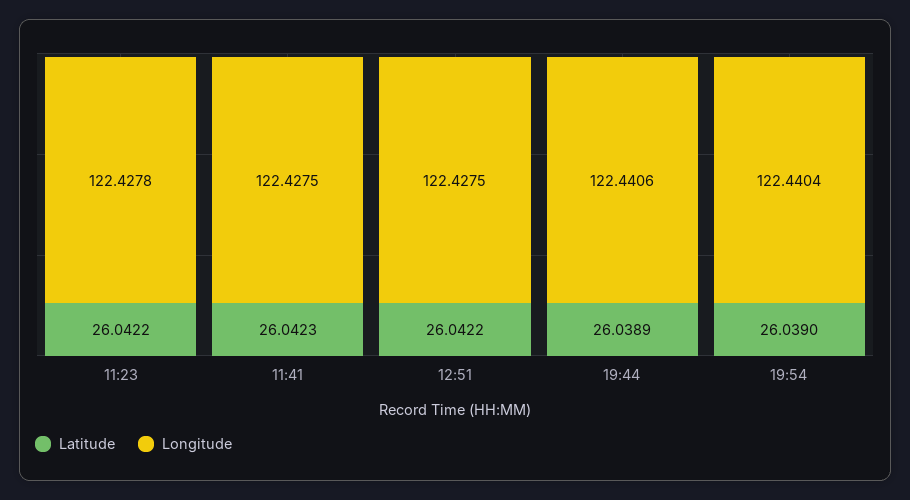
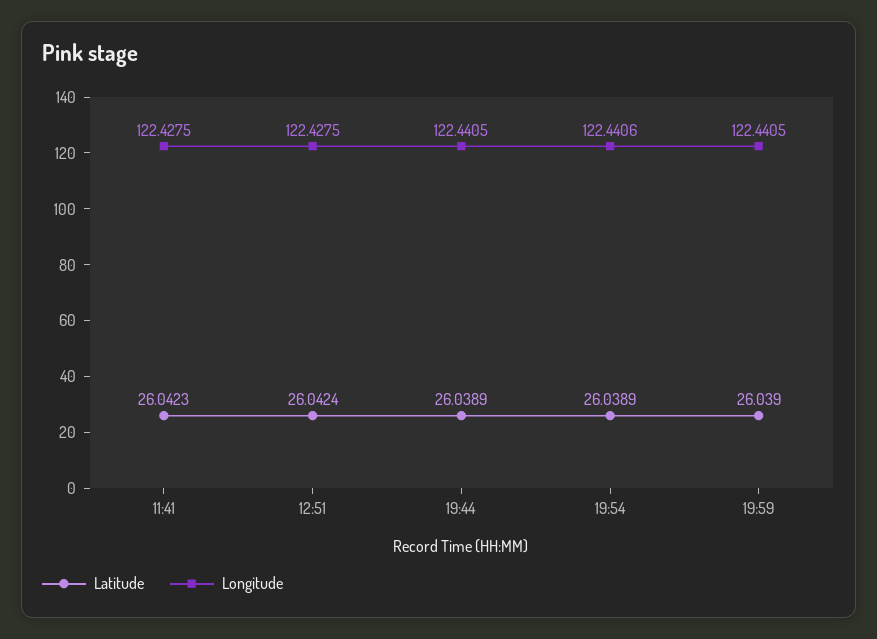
Latitude, 11:23: 26.0422 -> none
Longitude, 11:23: 122.4278 -> none
Latitude, 12:51: 26.0422 -> 26.0424
Longitude, 19:44: 122.4406 -> 122.4405
Latitude, 19:54: 26.039 -> 26.0389
Longitude, 19:54: 122.4404 -> 122.4406
Latitude, 19:59: none -> 26.039
Longitude, 19:59: none -> 122.4405

